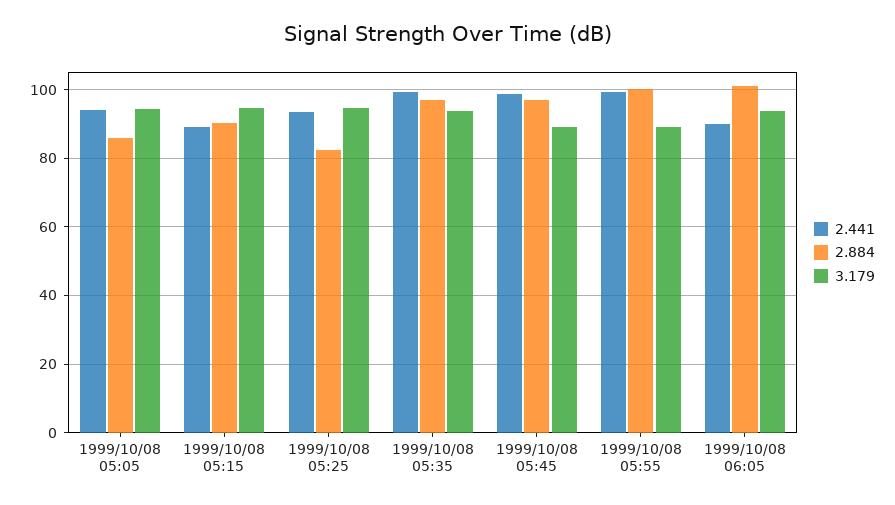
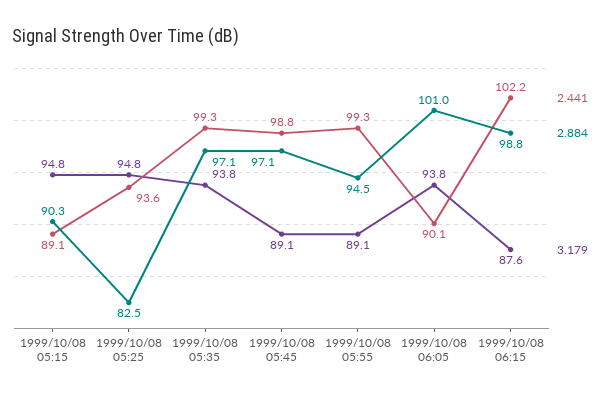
2.441, 1999/10/08 05:05: 94 -> none
2.884, 1999/10/08 05:05: 86 -> none
3.179, 1999/10/08 05:05: 94 -> none
2.884, 1999/10/08 05:55: 100 -> 94.5
2.441, 1999/10/08 06:15: none -> 102.2
2.884, 1999/10/08 06:15: none -> 98.8
3.179, 1999/10/08 06:15: none -> 87.6

